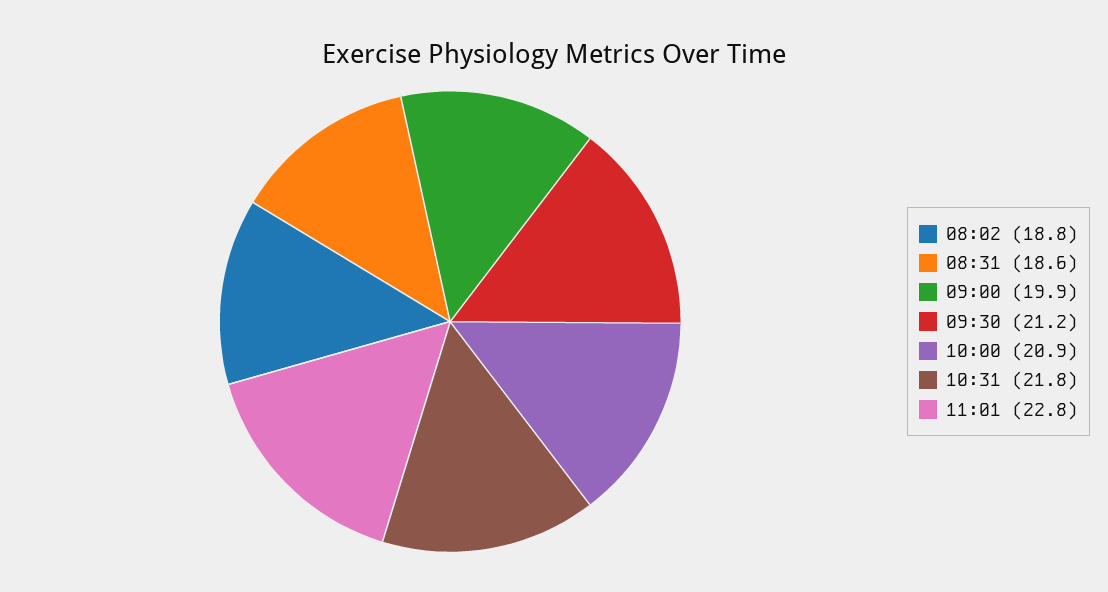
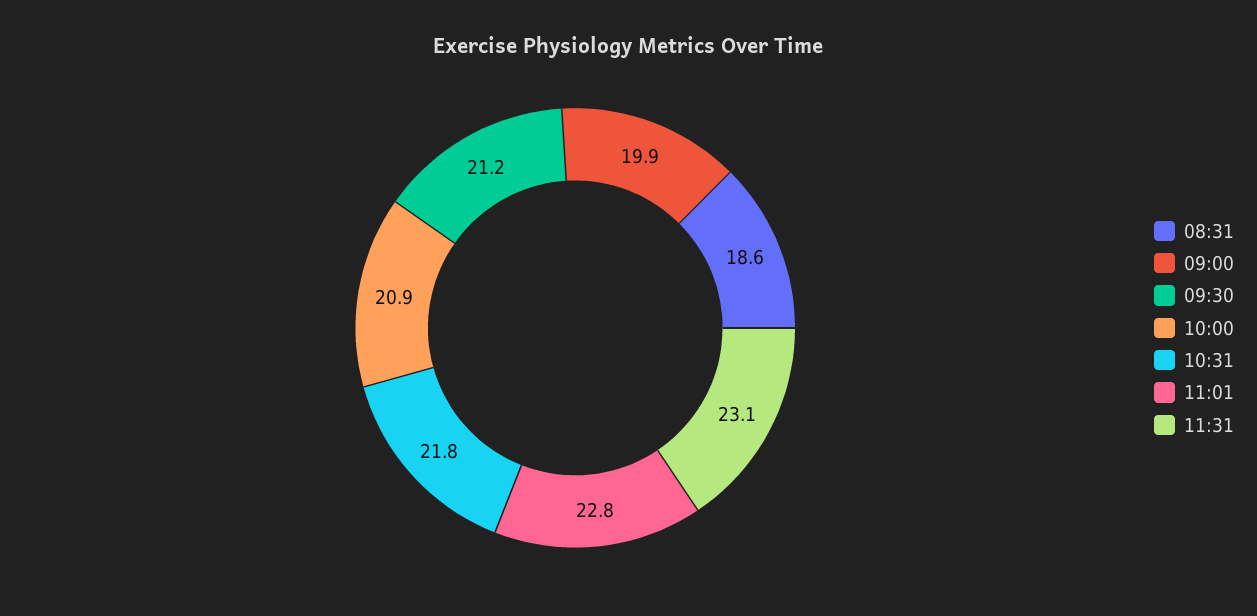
08:02: 18.8 -> none
11:31: none -> 23.1

